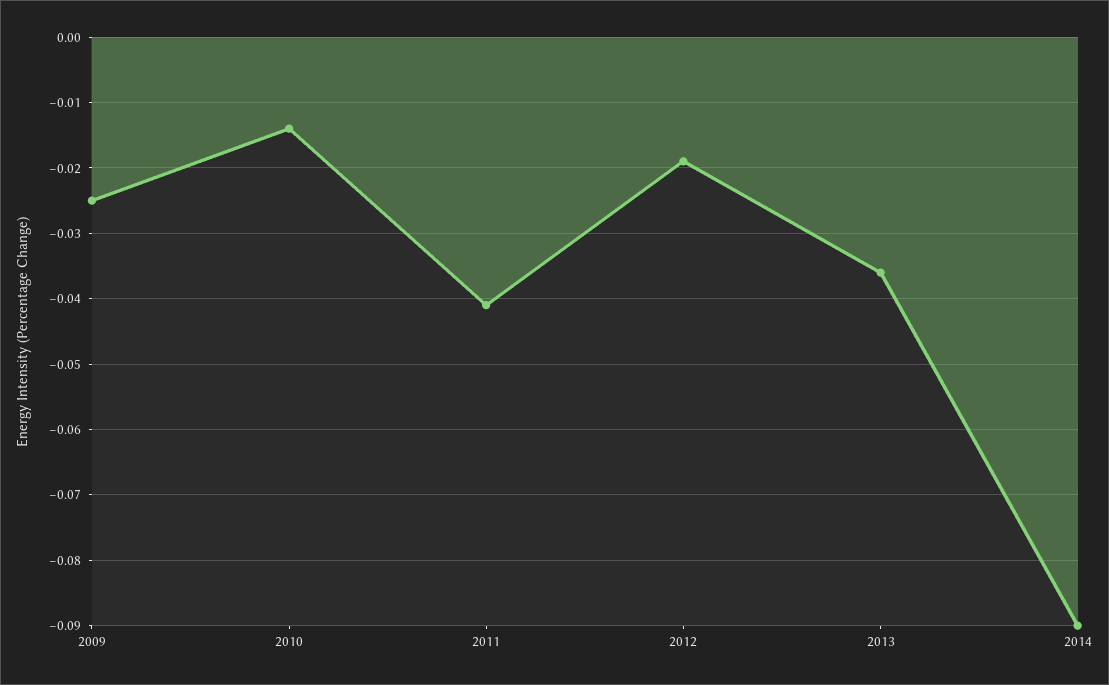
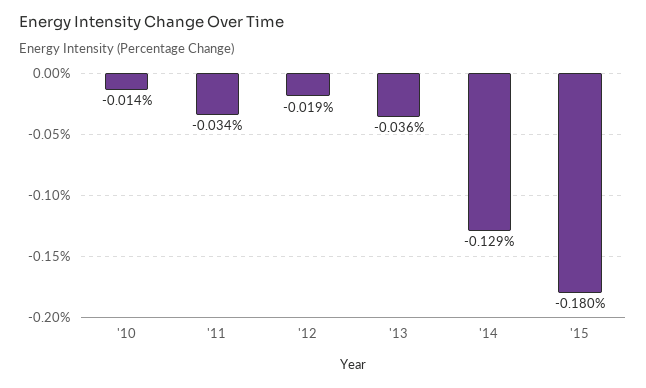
2009: -0.025 -> none
2011: -0.041 -> -0.034
2014: -0.09 -> -0.129
'15: none -> -0.18

